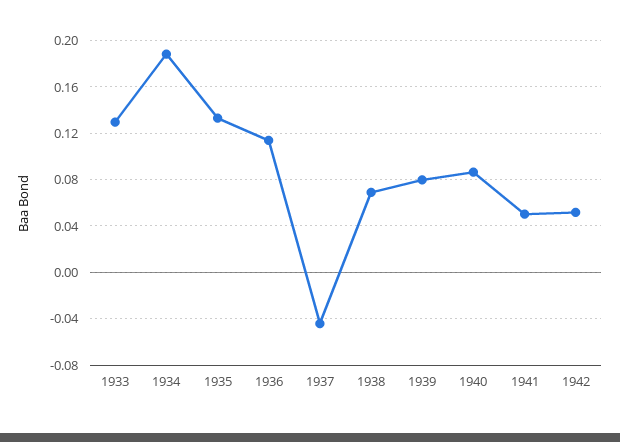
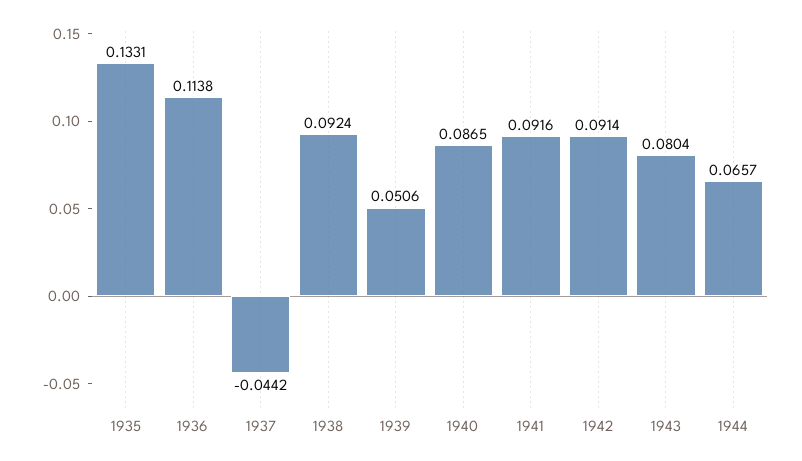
1933: 0.13 -> none
1934: 0.19 -> none
1938: 0.07 -> 0.0924
1939: 0.08 -> 0.0506
1941: 0.05 -> 0.0916
1942: 0.05 -> 0.0914
1943: none -> 0.0804
1944: none -> 0.0657

